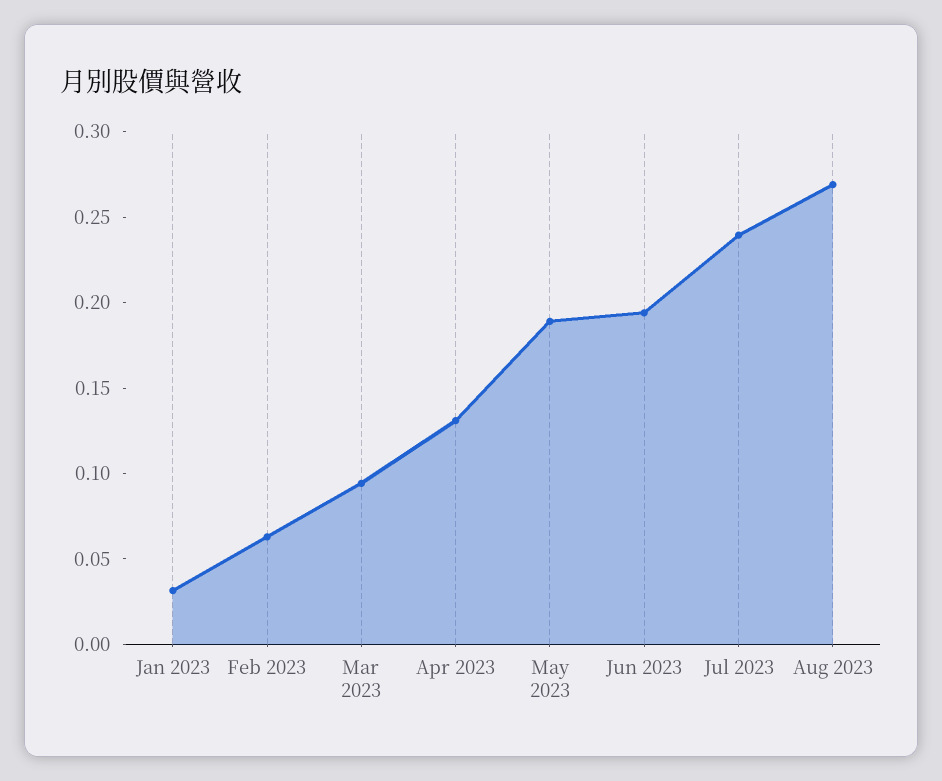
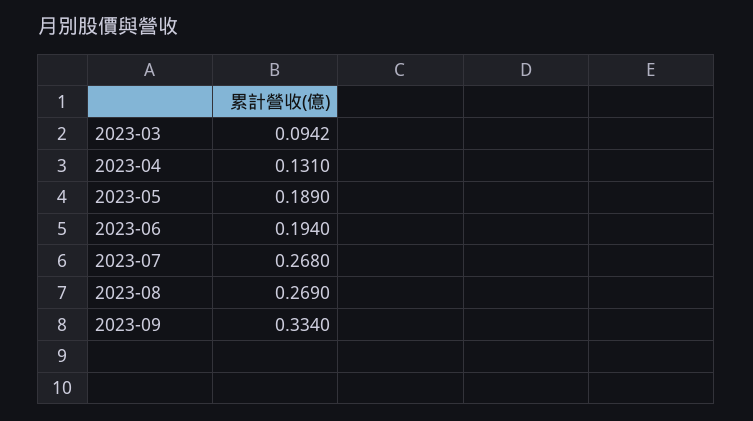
Jan 2023: 0.03 -> none
Feb 2023: 0.06 -> none
Jul 2023: 0.24 -> 0.268
2023-09: none -> 0.334

